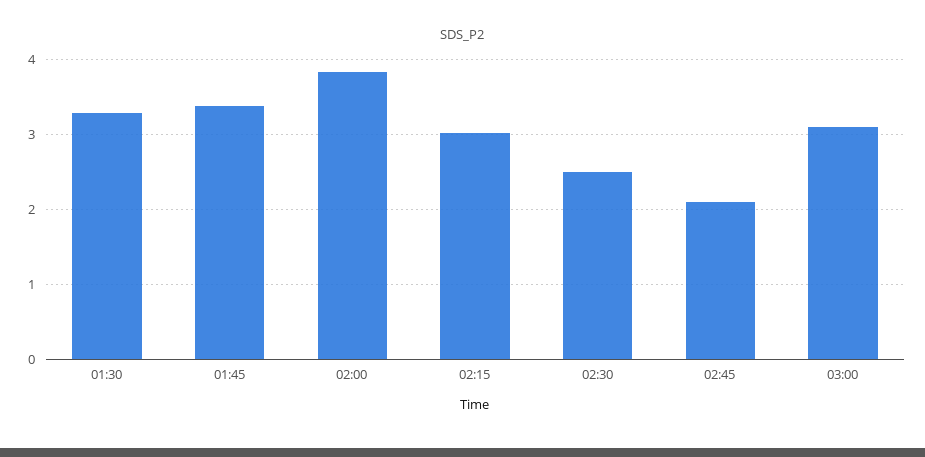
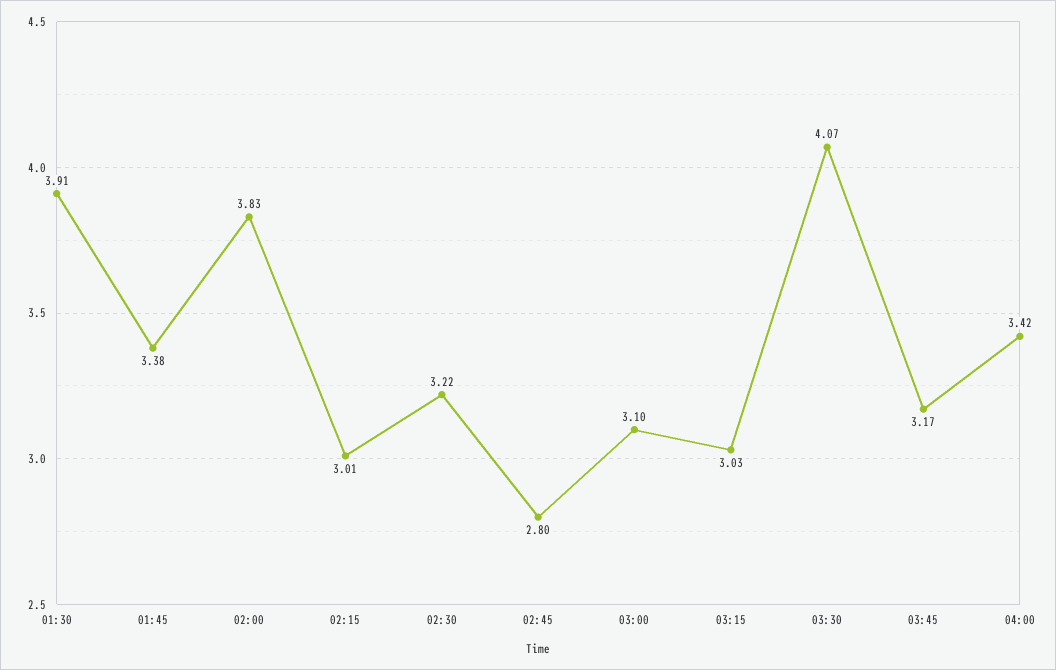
01:30: 3.3 -> 3.91
02:30: 2.5 -> 3.22
02:45: 2.1 -> 2.8
03:15: none -> 3.03
03:30: none -> 4.07
03:45: none -> 3.17
04:00: none -> 3.42

